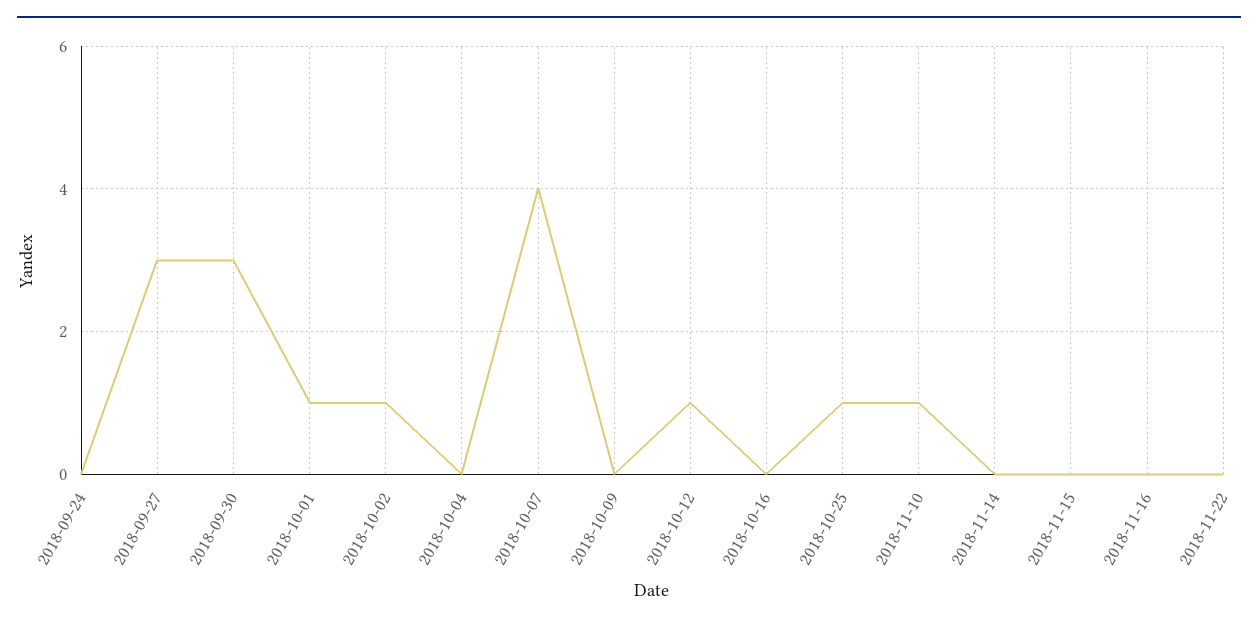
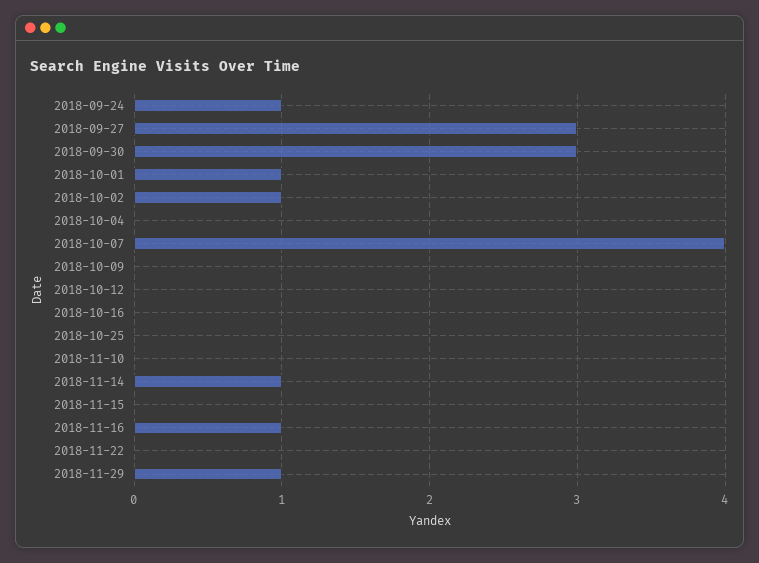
2018-09-24: 0 -> 1
2018-10-12: 1 -> 0
2018-10-25: 1 -> 0
2018-11-10: 1 -> 0
2018-11-14: 0 -> 1
2018-11-16: 0 -> 1
2018-11-29: none -> 1

